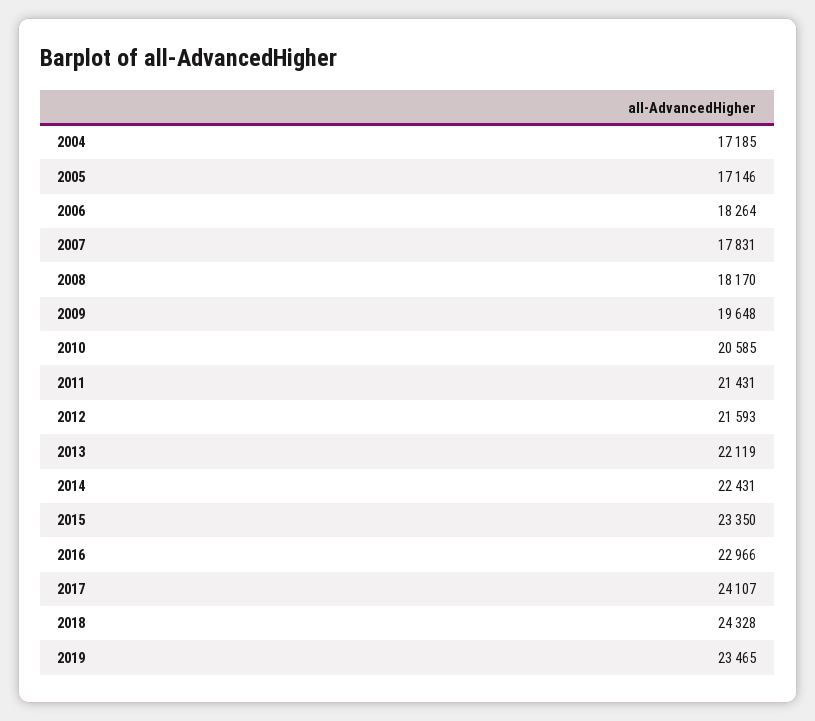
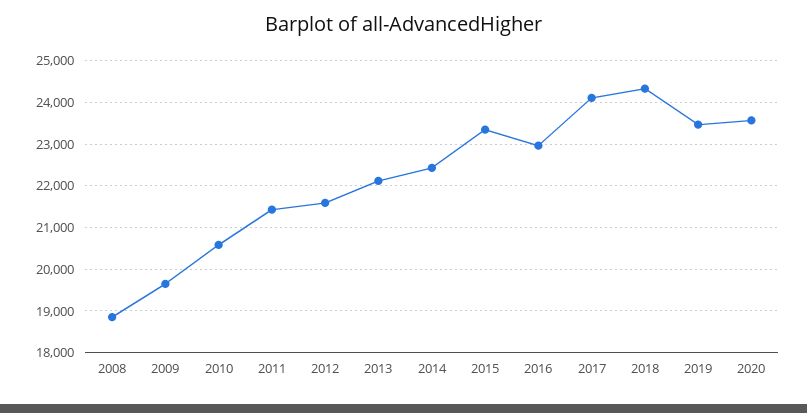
2004: 17185 -> none
2005: 17146 -> none
2006: 18264 -> none
2007: 17831 -> none
2008: 18170 -> 18800
2020: none -> 23600

